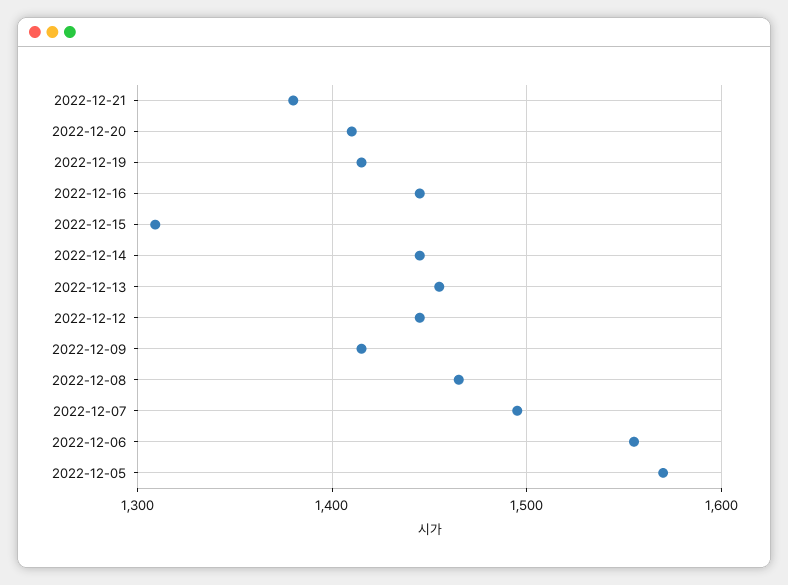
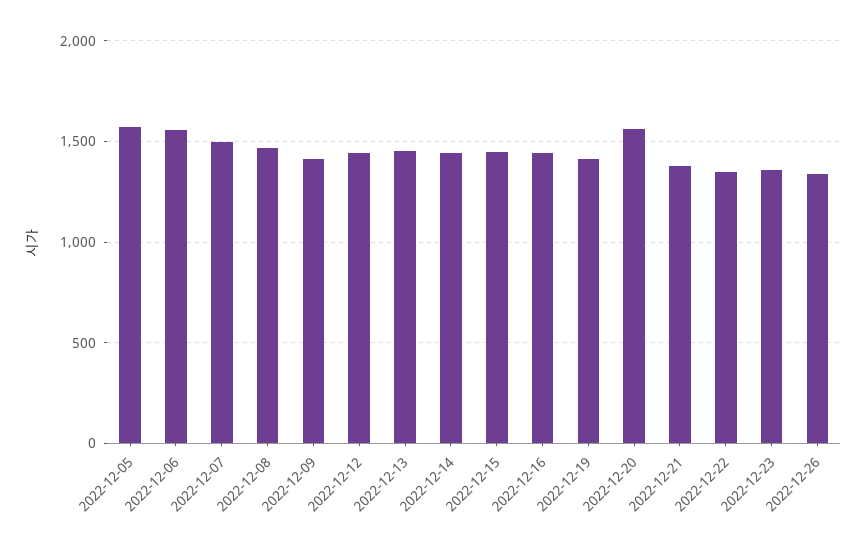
2022-12-20: 1410 -> 1550
2022-12-15: 1310 -> 1450
2022-12-22: none -> 1350
2022-12-23: none -> 1350
2022-12-26: none -> 1350

